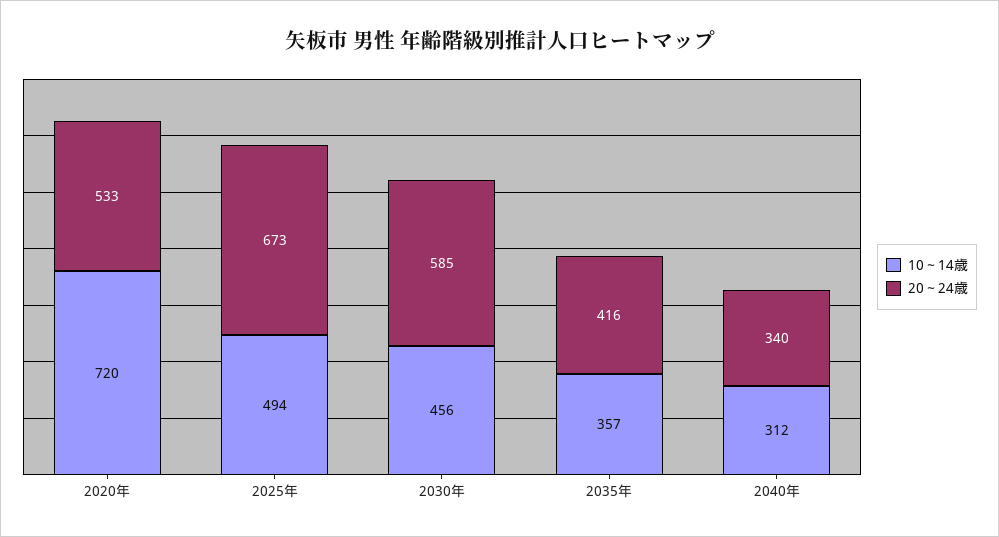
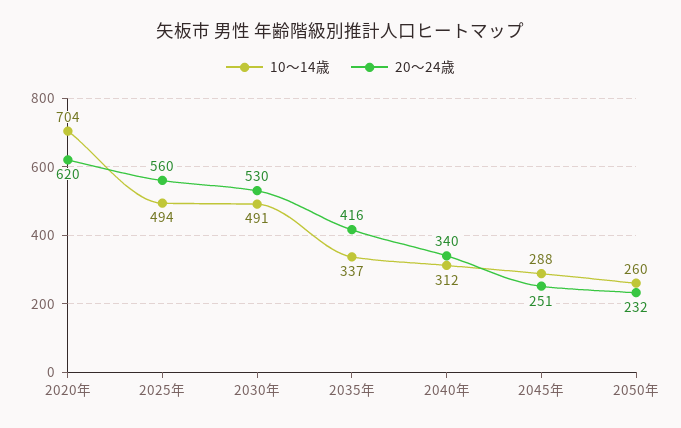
10～14歳, 2020年: 720 -> 704
20～24歳, 2020年: 533 -> 620
20～24歳, 2025年: 673 -> 560
10～14歳, 2030年: 456 -> 491
20～24歳, 2030年: 585 -> 530
10～14歳, 2035年: 357 -> 337
10～14歳, 2045年: none -> 288
20～24歳, 2045年: none -> 251
10～14歳, 2050年: none -> 260
20～24歳, 2050年: none -> 232

